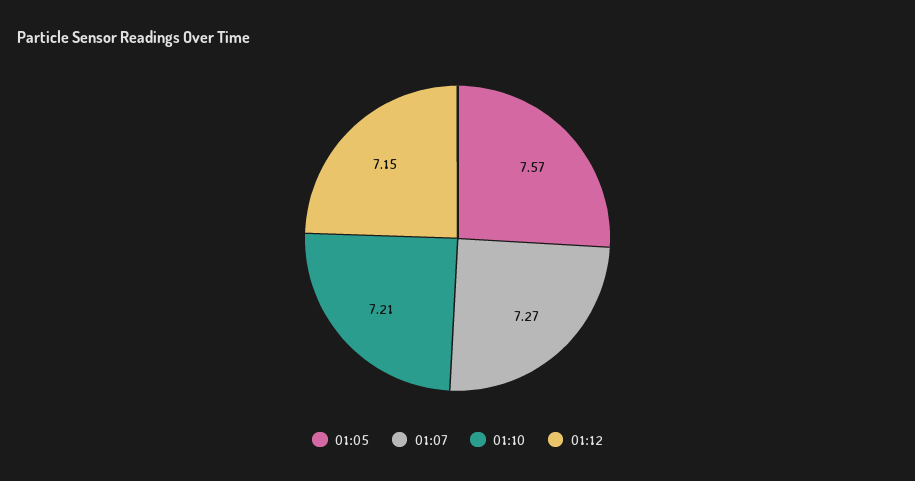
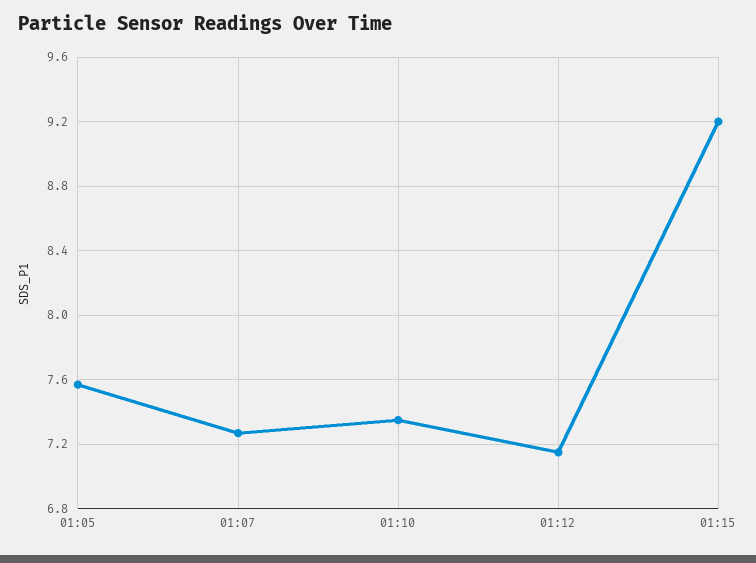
01:10: 7.21 -> 7.35
01:15: none -> 9.2

